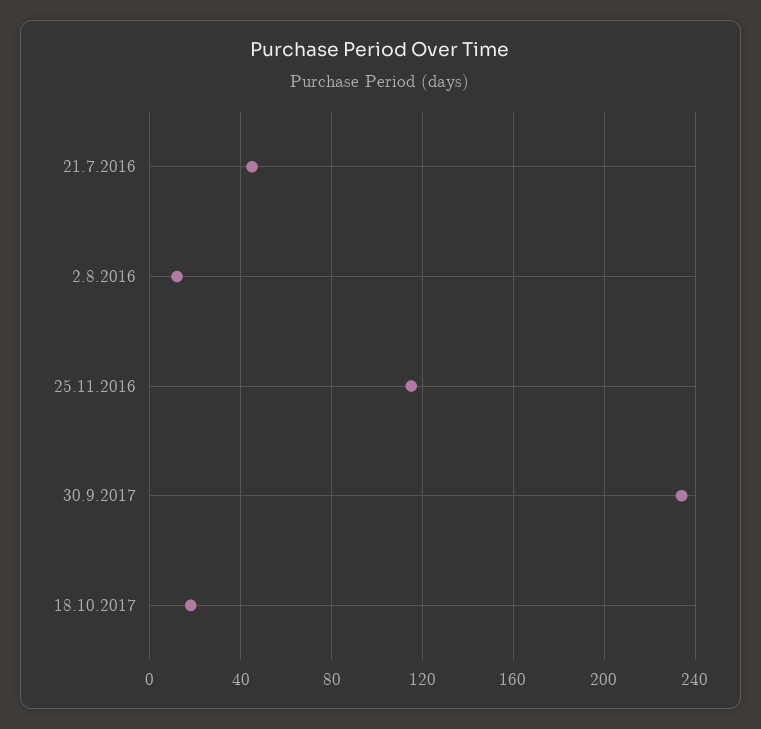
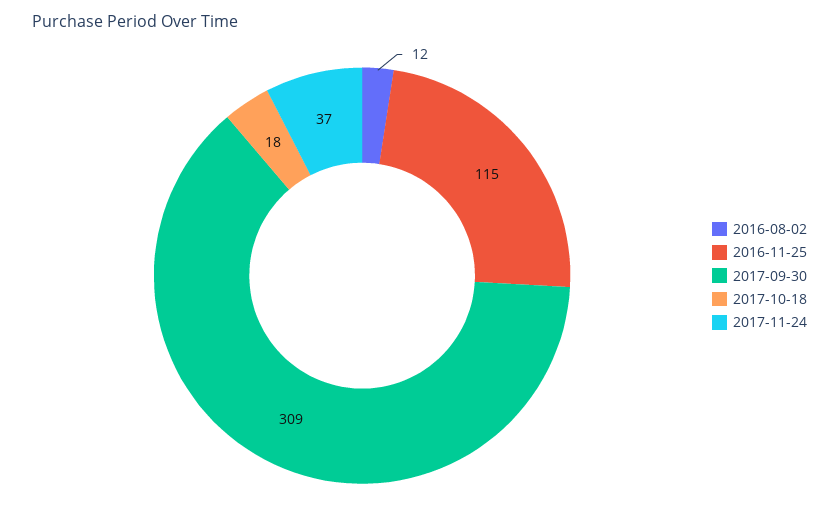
21.7.2016: 45 -> none
30.9.2017: 235 -> 309
2017-11-24: none -> 37

